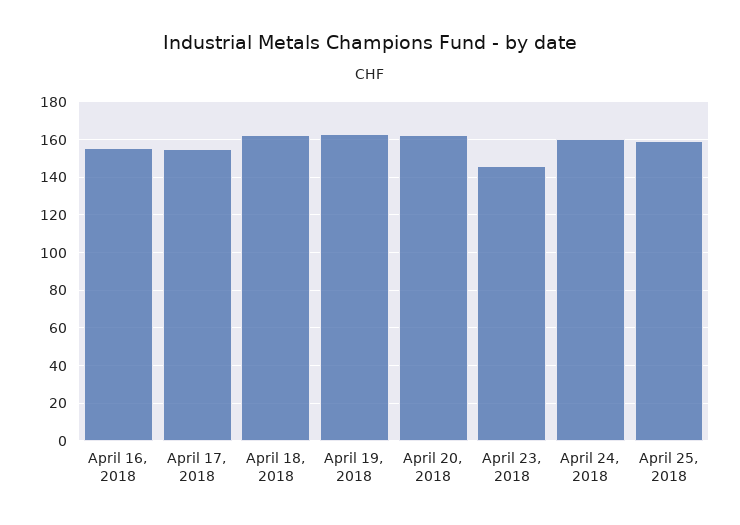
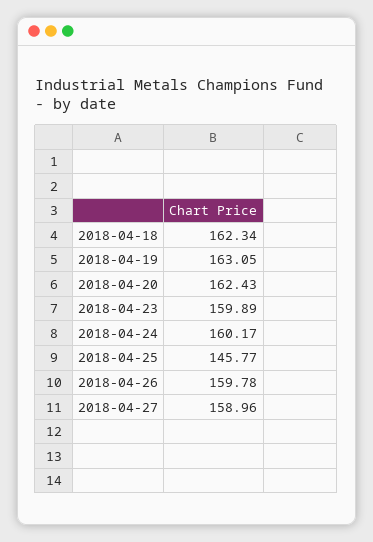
April 16, 2018: 155 -> none
April 17, 2018: 155 -> none
April 23, 2018: 145 -> 159.89
April 25, 2018: 160 -> 145.77
2018-04-26: none -> 159.78
2018-04-27: none -> 158.96

